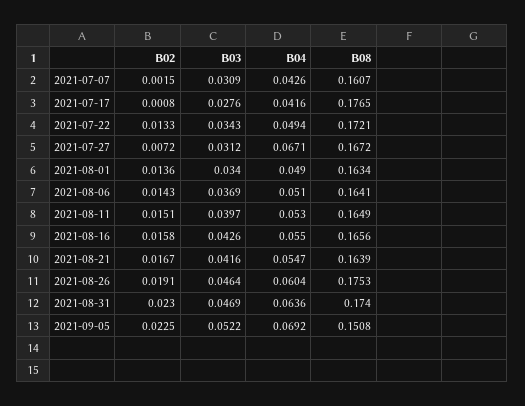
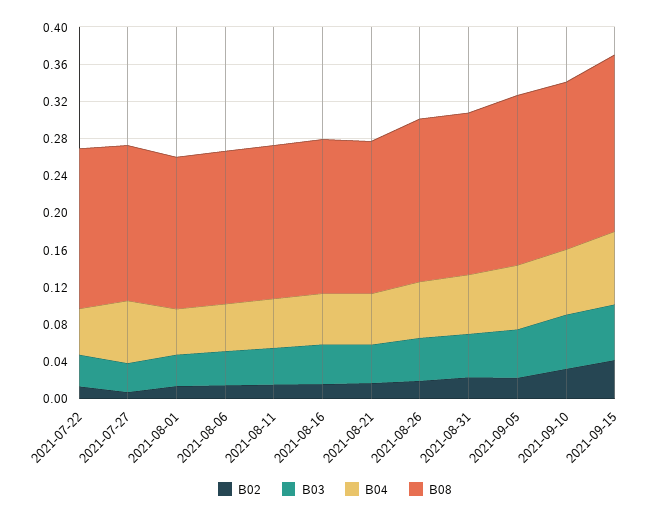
B02, 2021-07-07: 0.0015 -> none
B03, 2021-07-07: 0.0309 -> none
B04, 2021-07-07: 0.0426 -> none
B08, 2021-07-07: 0.1607 -> none
B02, 2021-07-17: 0.0008 -> none
B03, 2021-07-17: 0.0276 -> none
B04, 2021-07-17: 0.0416 -> none
B08, 2021-07-17: 0.1765 -> none
B08, 2021-09-05: 0.1508 -> 0.18
B02, 2021-09-10: none -> 0.03
B03, 2021-09-10: none -> 0.06
B04, 2021-09-10: none -> 0.07
B08, 2021-09-10: none -> 0.18
B02, 2021-09-15: none -> 0.04
B03, 2021-09-15: none -> 0.06
B04, 2021-09-15: none -> 0.08
B08, 2021-09-15: none -> 0.19

